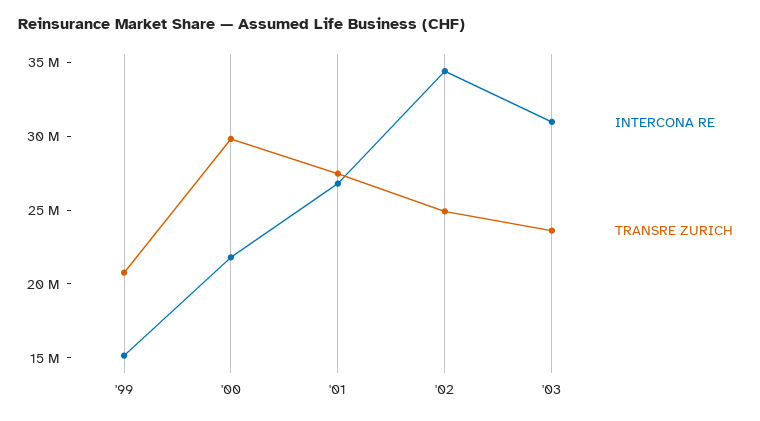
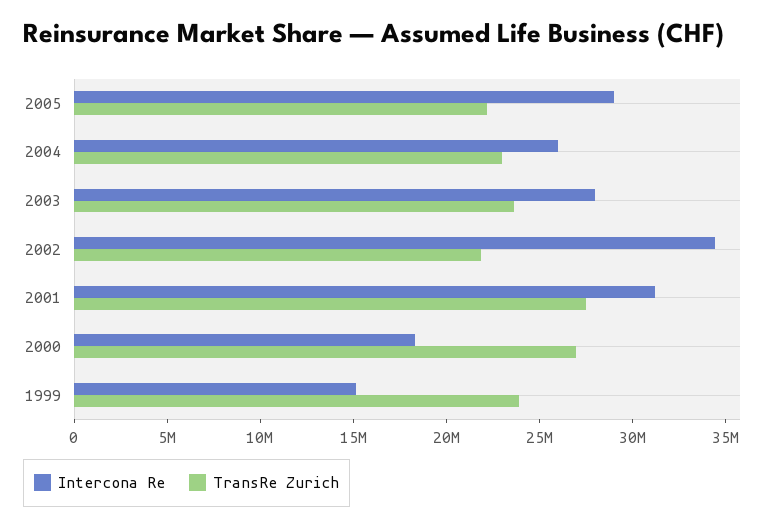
TRANSRE ZURICH, '99: 21000000 -> 24000000
INTERCONA RE, '00: 22000000 -> 18000000
TRANSRE ZURICH, '00: 30000000 -> 27000000
INTERCONA RE, '01: 27000000 -> 31000000
TRANSRE ZURICH, '02: 25000000 -> 22000000
INTERCONA RE, '03: 31000000 -> 28000000
INTERCONA RE, 2005: none -> 29000000
TRANSRE ZURICH, 2005: none -> 22000000
INTERCONA RE, 2004: none -> 26000000
TRANSRE ZURICH, 2004: none -> 23000000

